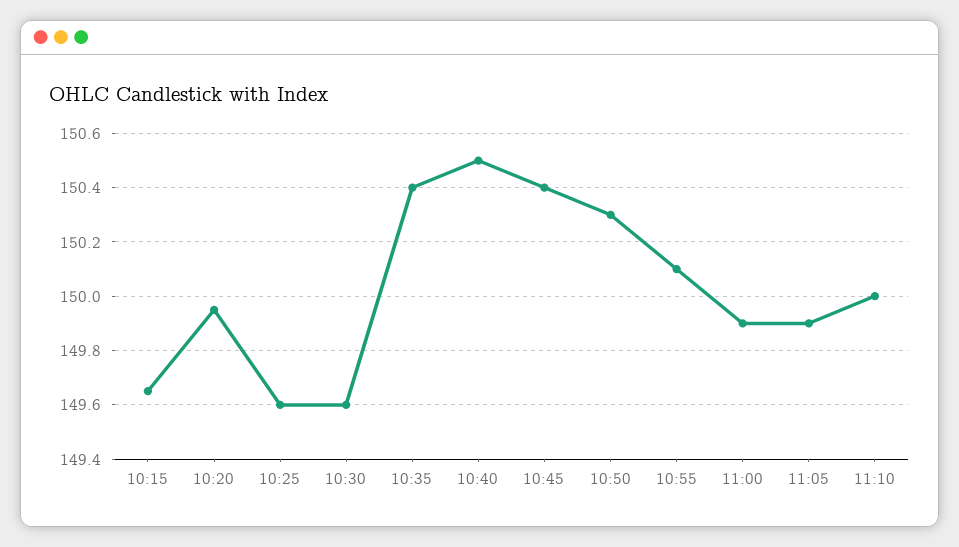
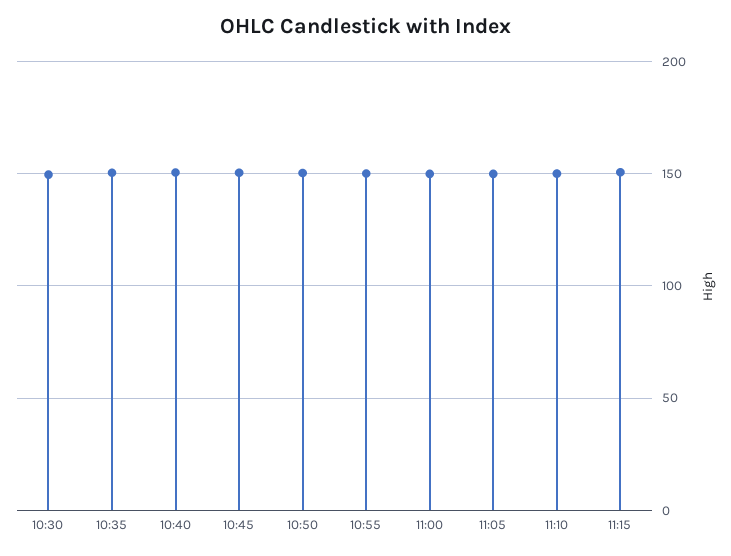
10:15: 149.65 -> none
10:20: 149.95 -> none
10:25: 149.6 -> none
11:15: none -> 150

